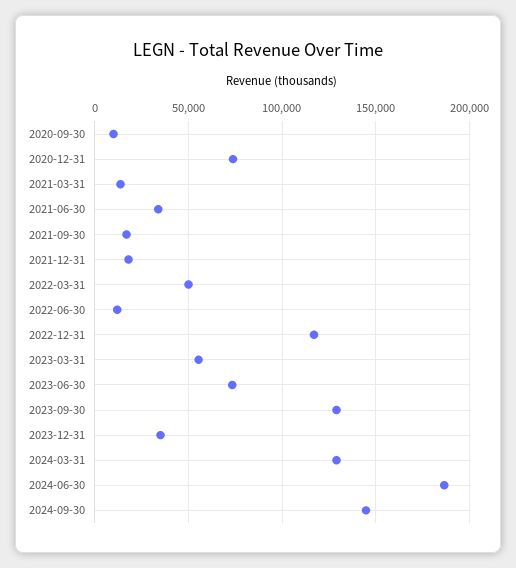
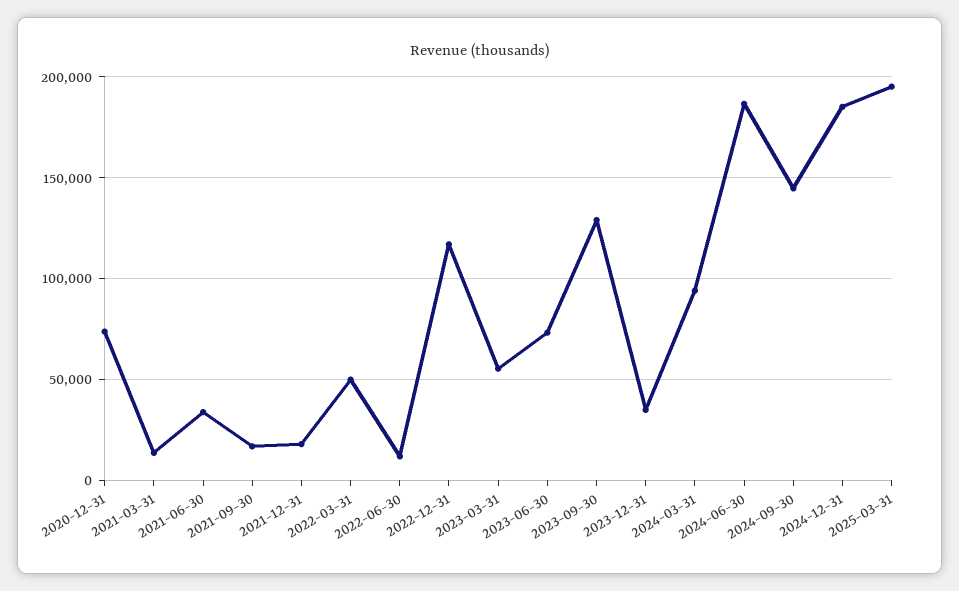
2020-09-30: 10000 -> none
2024-03-31: 130000 -> 95000
2024-12-31: none -> 185000
2025-03-31: none -> 195000

